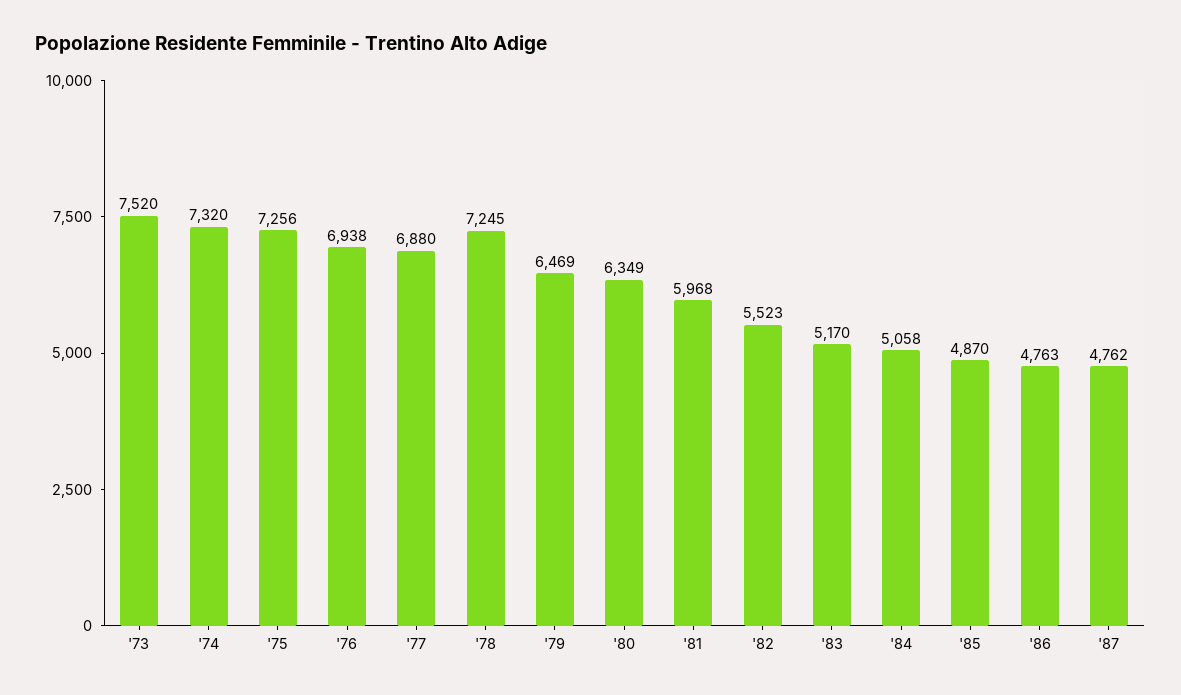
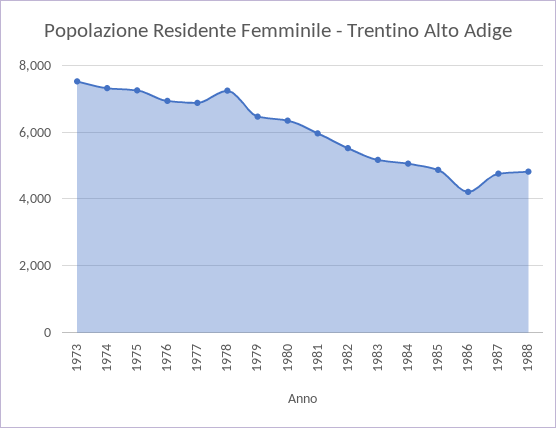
'86: 4763 -> 4200
1988: none -> 4800

